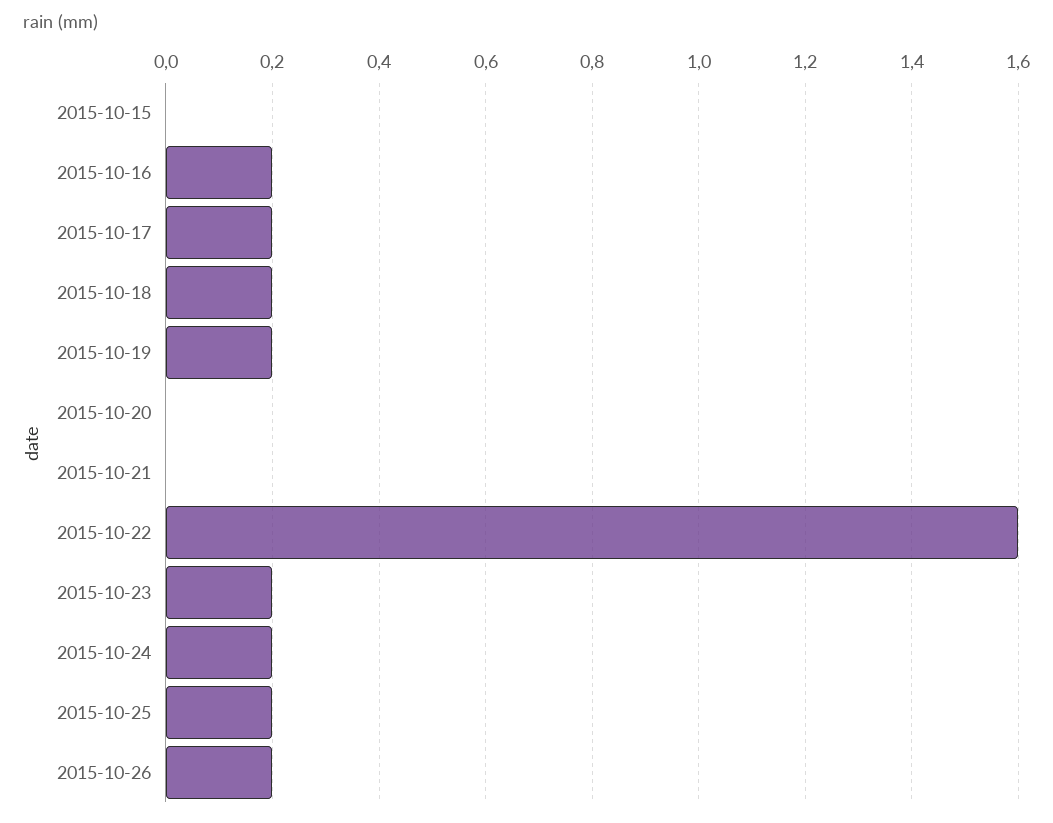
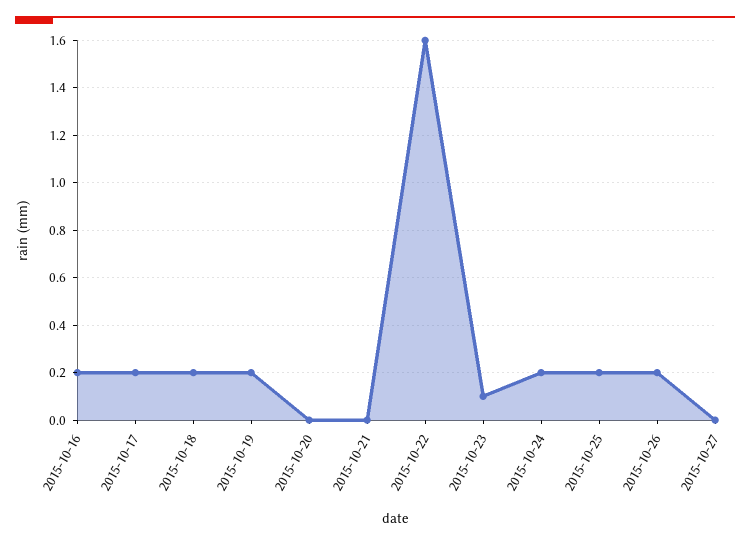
2015-10-15: 0 -> none
2015-10-23: 0.2 -> 0.1
2015-10-27: none -> 0

